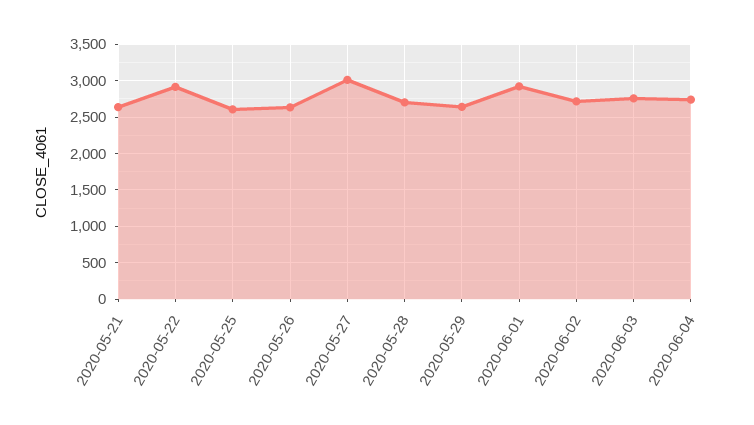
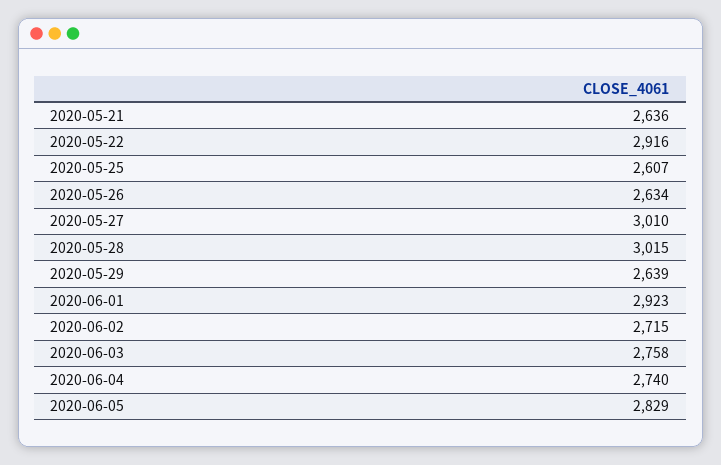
2020-05-28: 2700 -> 3015
2020-06-05: none -> 2829

